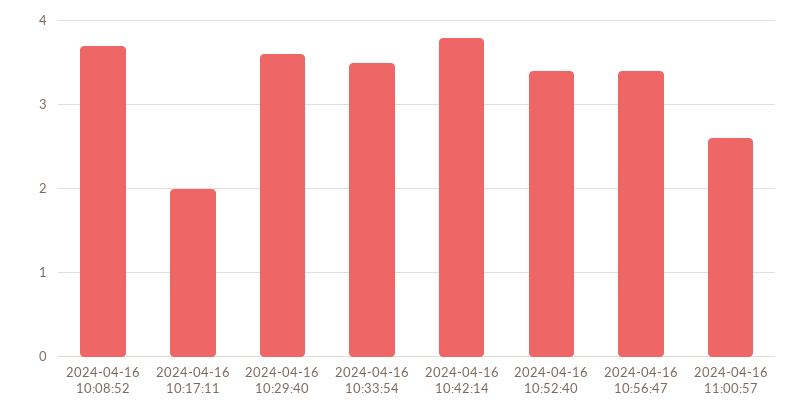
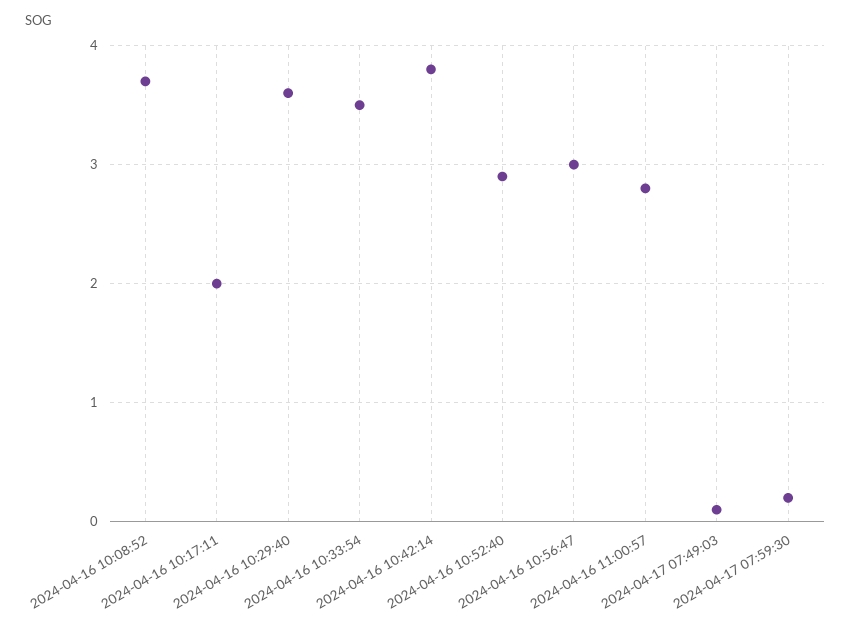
2024-04-16 10:52:40: 3.4 -> 2.9
2024-04-16 10:56:47: 3.4 -> 3
2024-04-16 11:00:57: 2.6 -> 2.8
2024-04-17 07:49:03: none -> 0.1
2024-04-17 07:59:30: none -> 0.2

